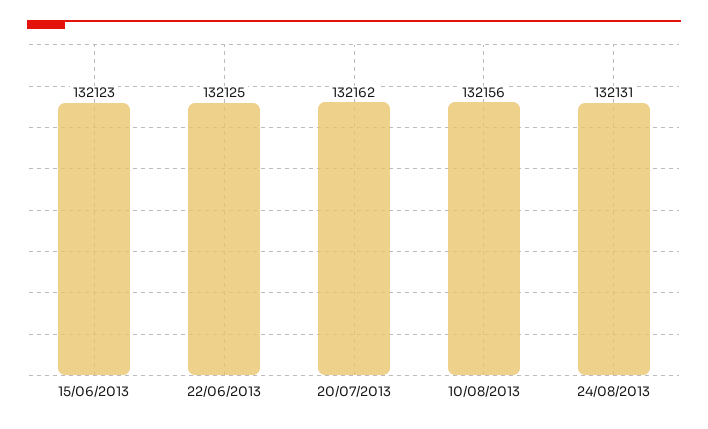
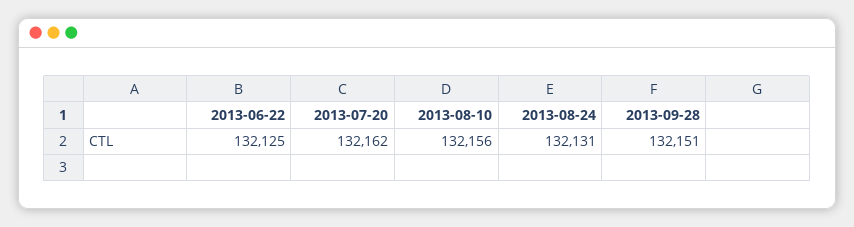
15/06/2013: 132123 -> none
2013-09-28: none -> 132151

